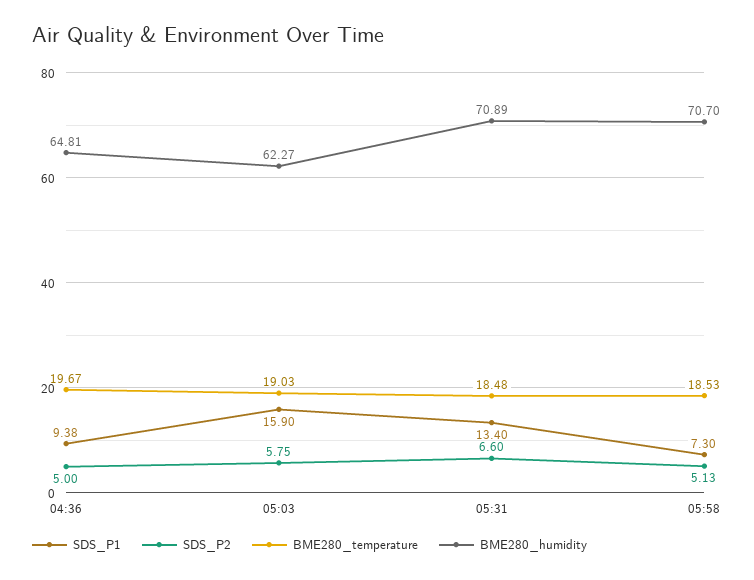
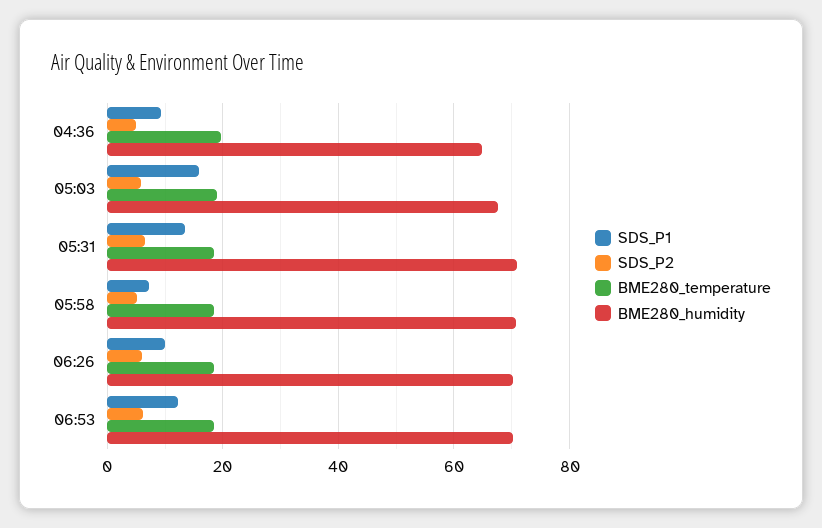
BME280_humidity, 05:03: 62.27 -> 68
SDS_P1, 06:26: none -> 10
SDS_P2, 06:26: none -> 6
BME280_temperature, 06:26: none -> 18
BME280_humidity, 06:26: none -> 70
SDS_P1, 06:53: none -> 12
SDS_P2, 06:53: none -> 6
BME280_temperature, 06:53: none -> 18
BME280_humidity, 06:53: none -> 70

